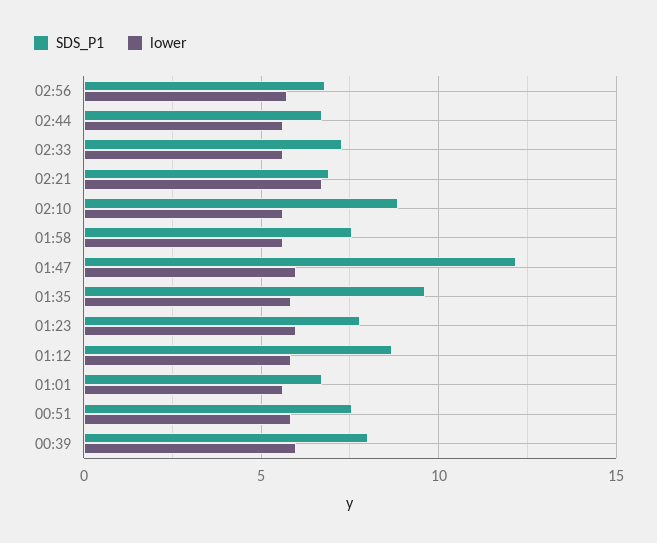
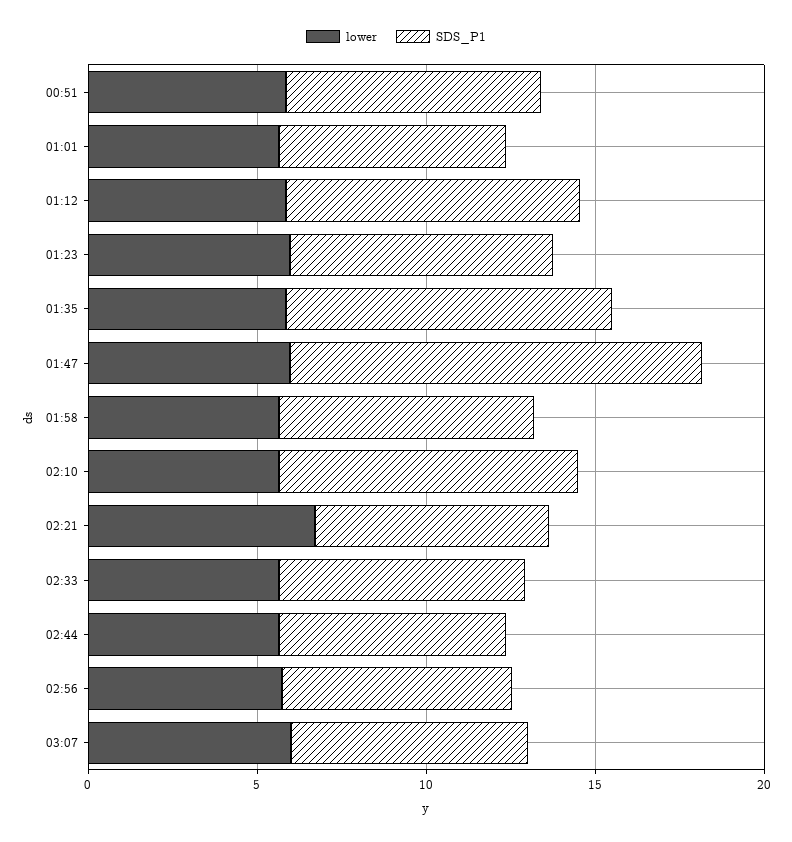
SDS_P1, 00:39: 8 -> none
lower, 00:39: 6 -> none
lower, 03:07: none -> 6
SDS_P1, 03:07: none -> 7

